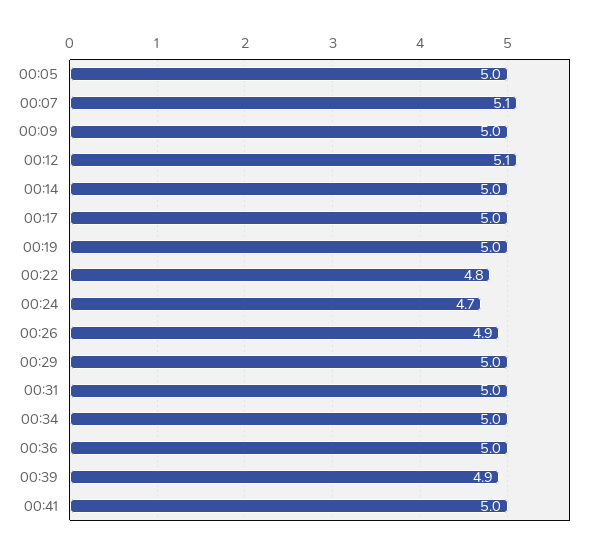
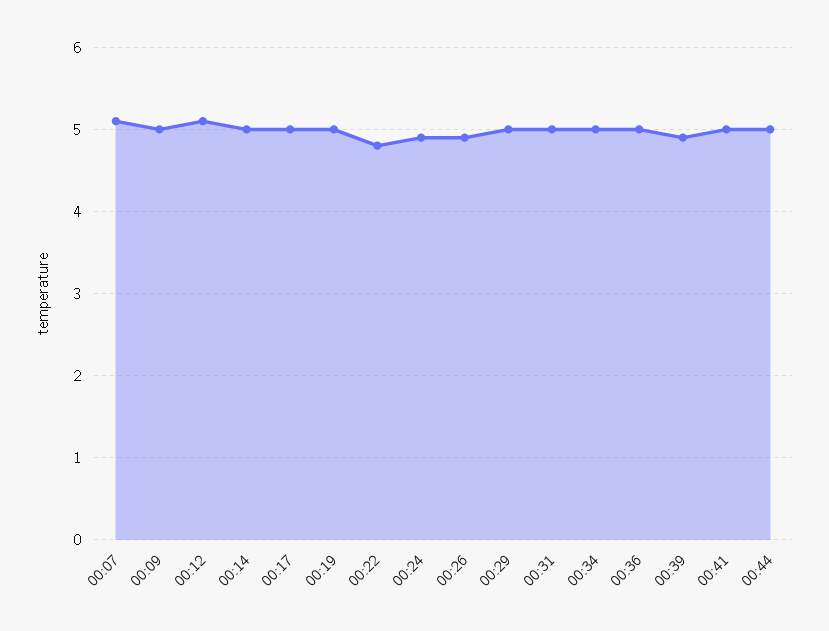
00:05: 5 -> none
00:24: 4.7 -> 4.9
00:44: none -> 5

